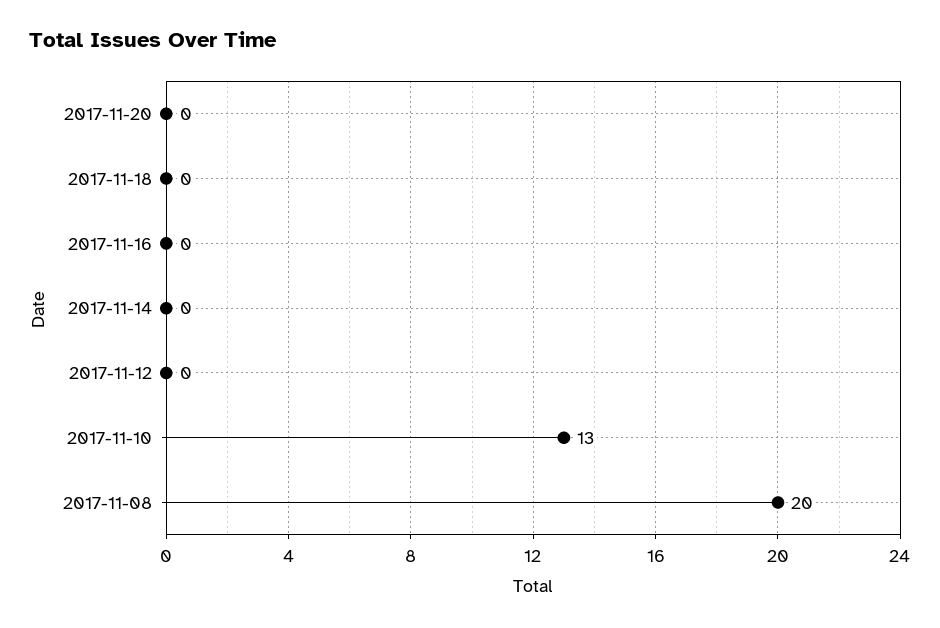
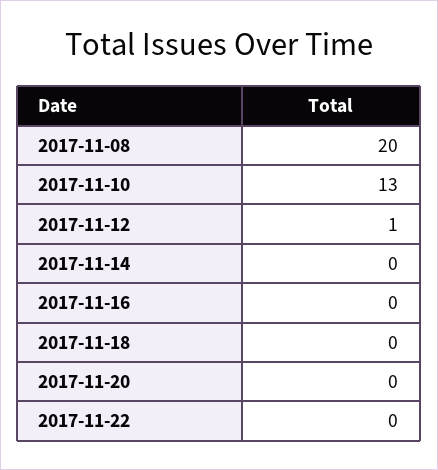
2017-11-12: 0 -> 1
2017-11-22: none -> 0

